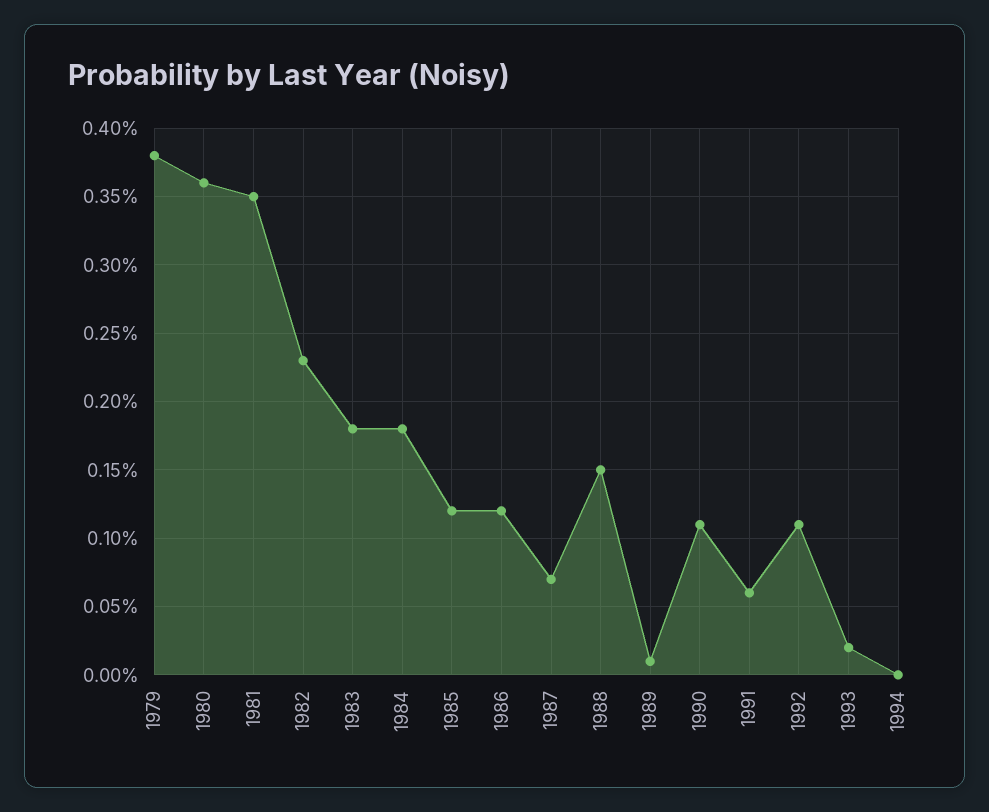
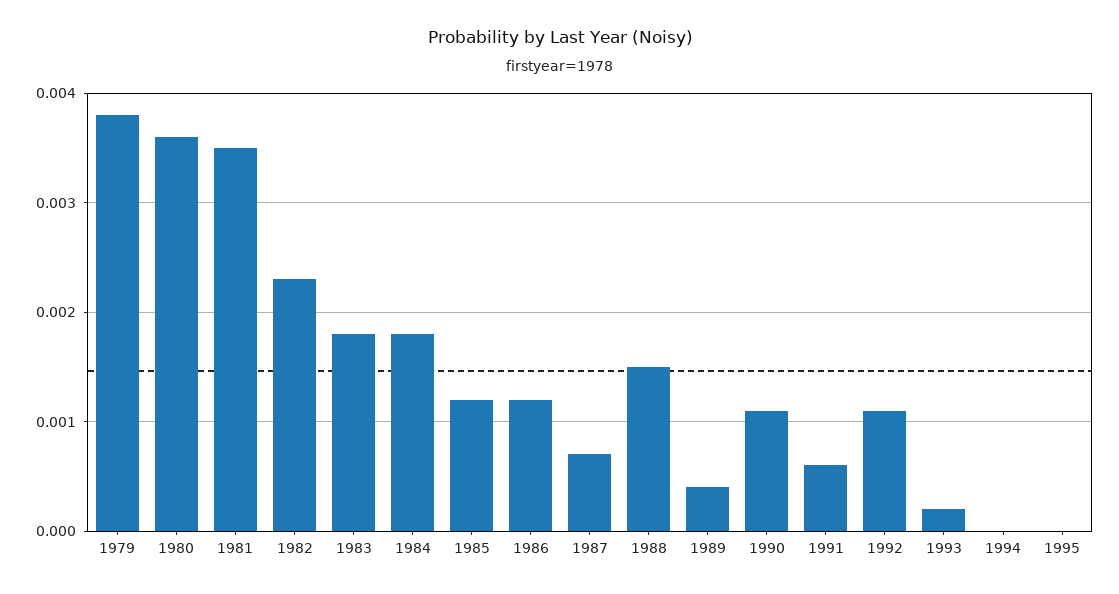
1989: 0.0001 -> 0.0004
1995: none -> 0

